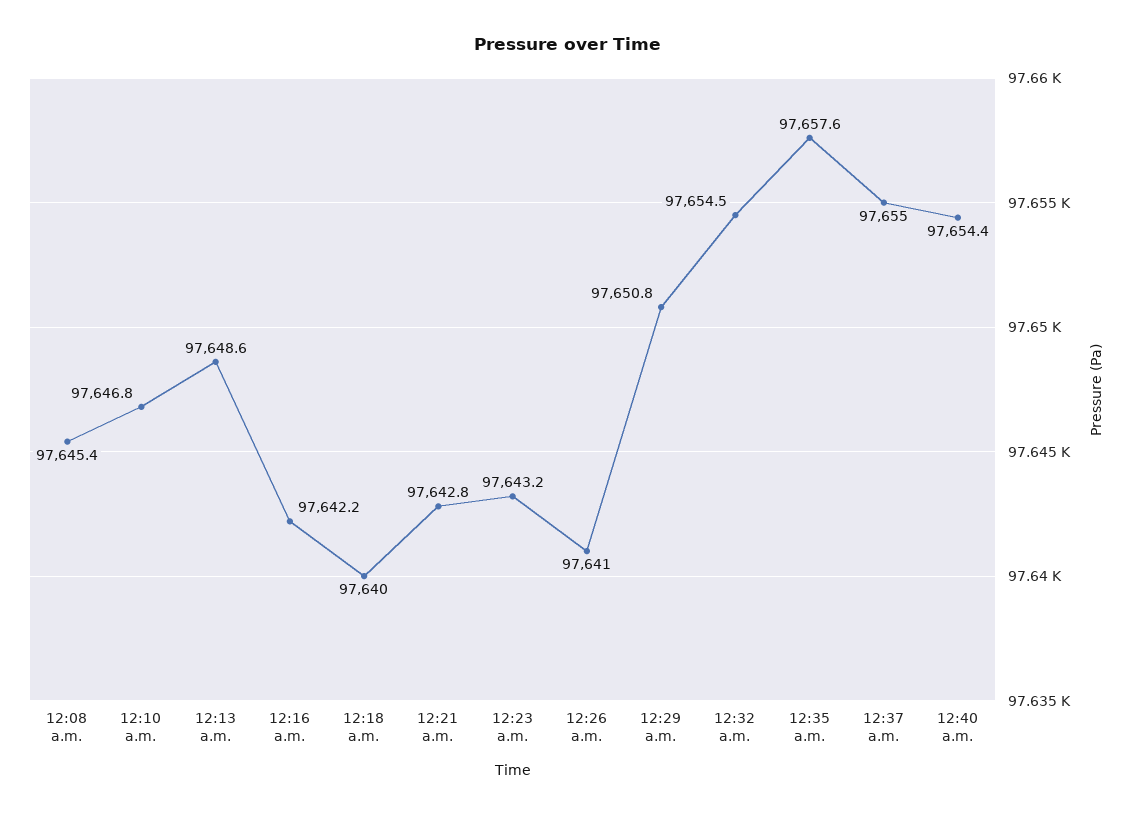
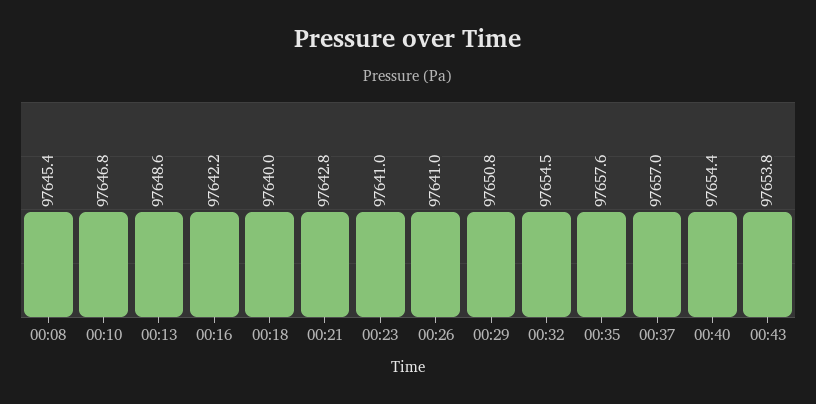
12:23 a.m.: 97643.2 -> 97641
12:37 a.m.: 97655 -> 97657
00:43: none -> 97653.8

